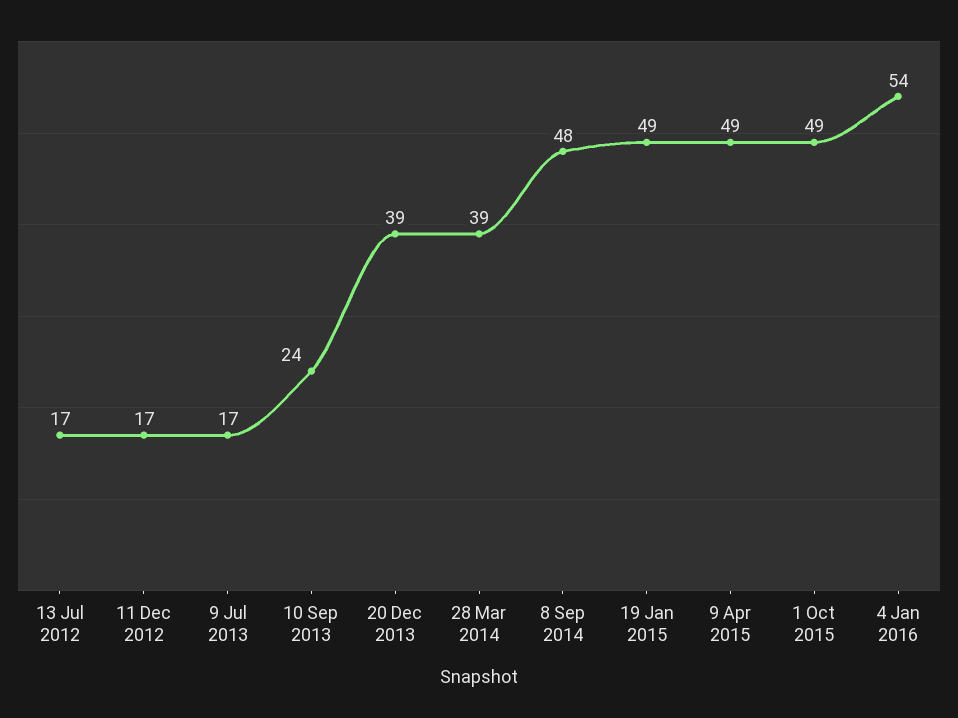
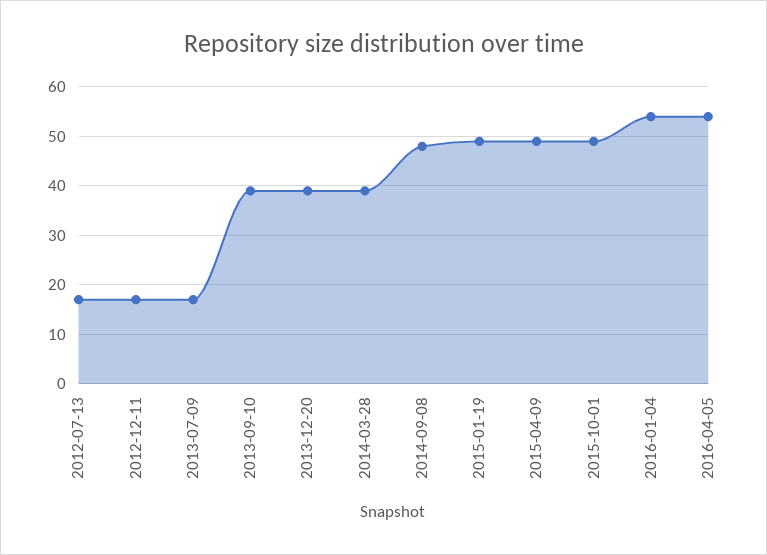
10 Sep 2013: 24 -> 40
2016-04-05: none -> 55

